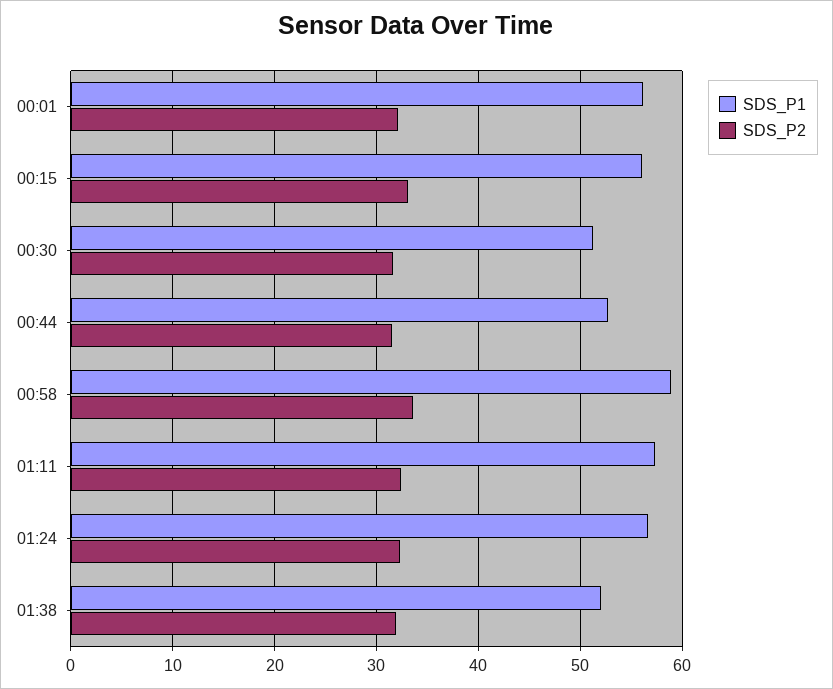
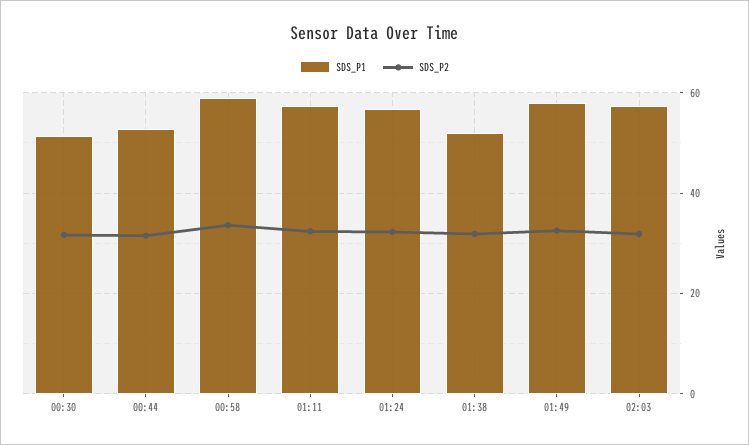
SDS_P1, 00:01: 56 -> none
SDS_P2, 00:01: 32 -> none
SDS_P1, 00:15: 56 -> none
SDS_P2, 00:15: 33 -> none
SDS_P1, 01:49: none -> 58
SDS_P2, 01:49: none -> 32
SDS_P1, 02:03: none -> 58
SDS_P2, 02:03: none -> 32

